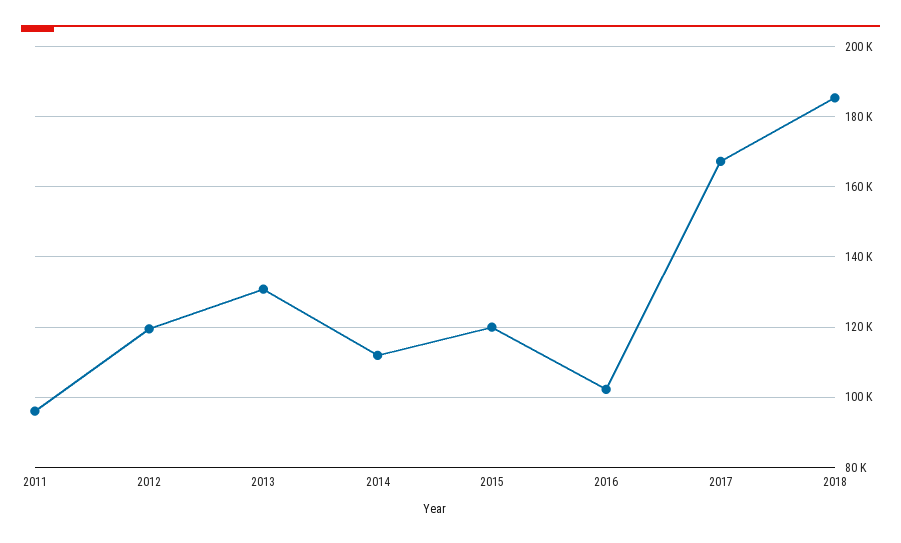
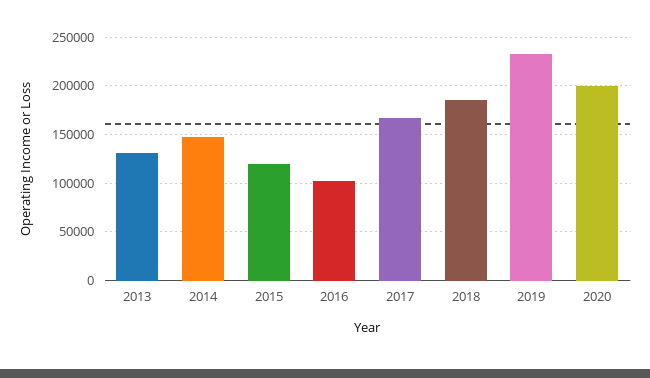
2011: 96000 -> none
2012: 120000 -> none
2014: 112000 -> 150000
2019: none -> 230000
2020: none -> 200000

